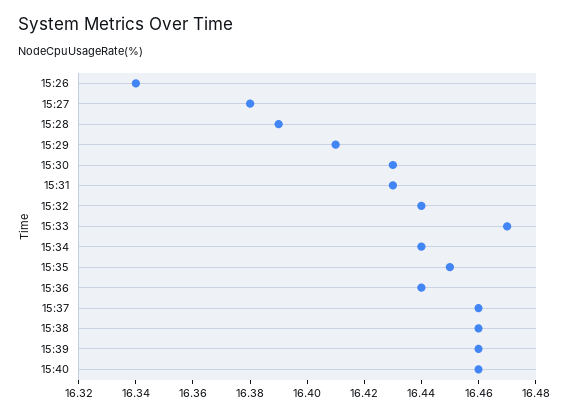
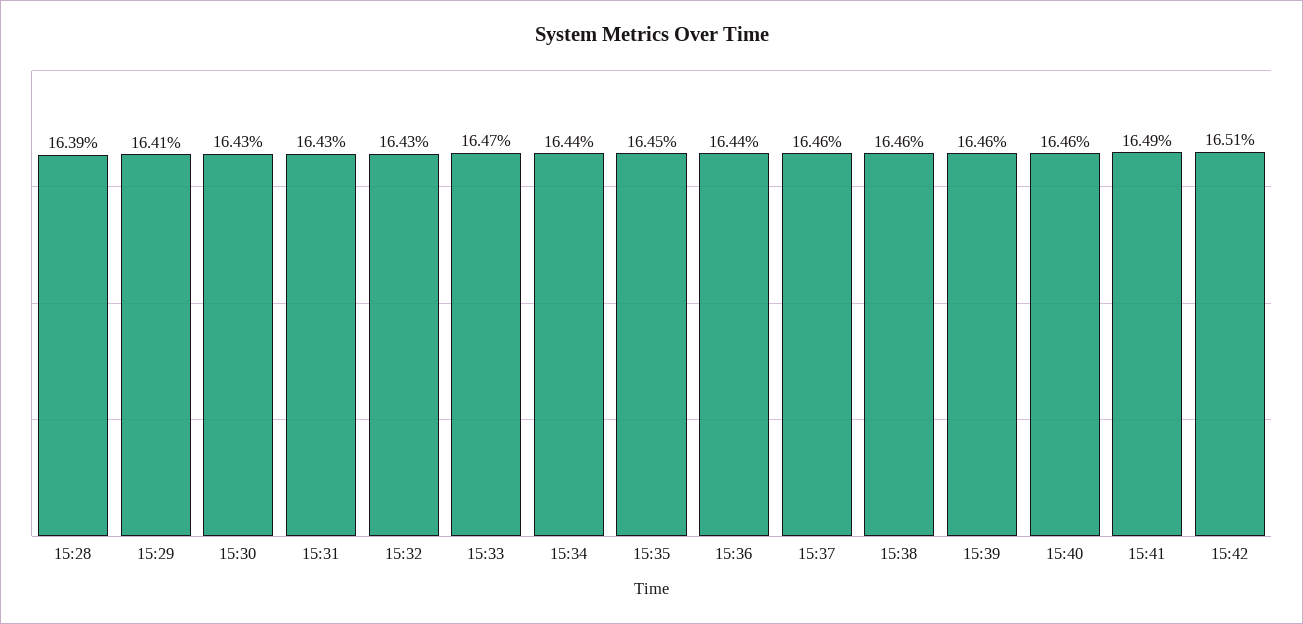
15:26: 16.34 -> none
15:27: 16.38 -> none
15:32: 16.44 -> 16.43
15:41: none -> 16.49
15:42: none -> 16.51

